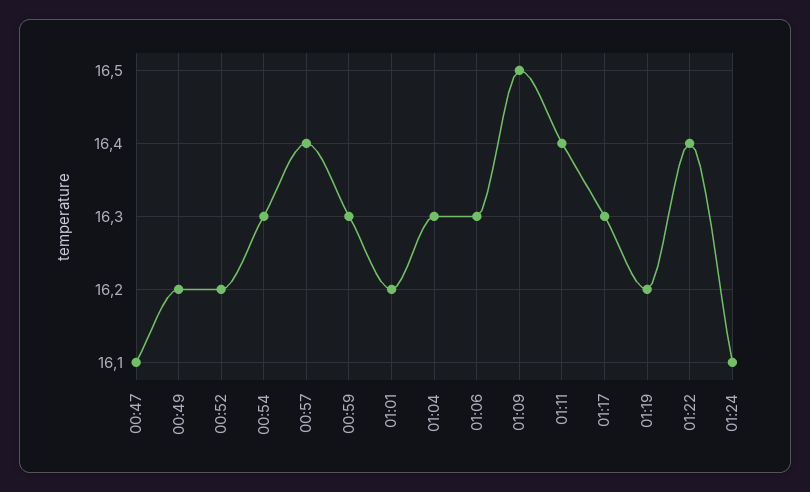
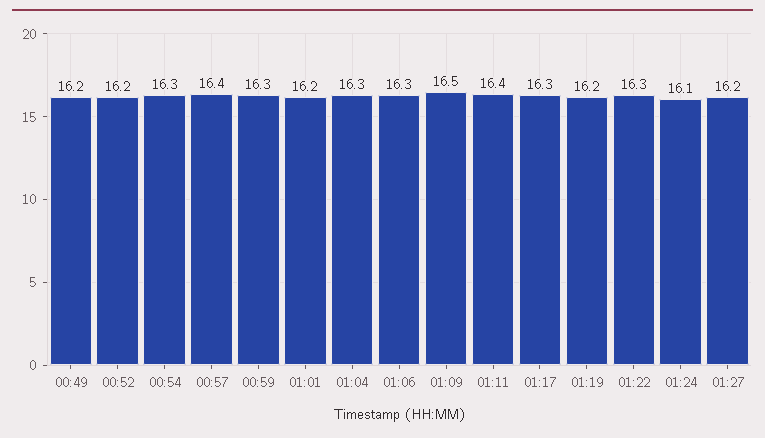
00:47: 16.1 -> none
01:22: 16.4 -> 16.3
01:27: none -> 16.2

